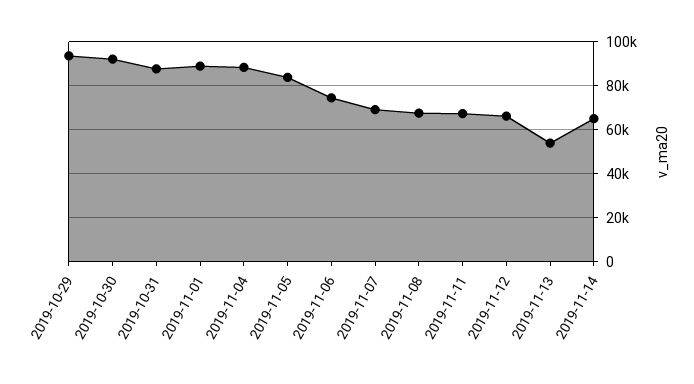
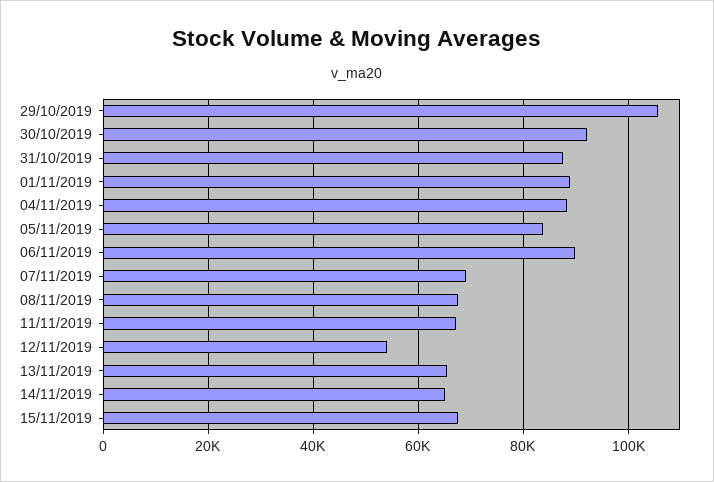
2019-10-29: 95000 -> 106000
2019-11-06: 75000 -> 90000
2019-11-12: 65000 -> 54000
2019-11-13: 55000 -> 66000
15/11/2019: none -> 68000

